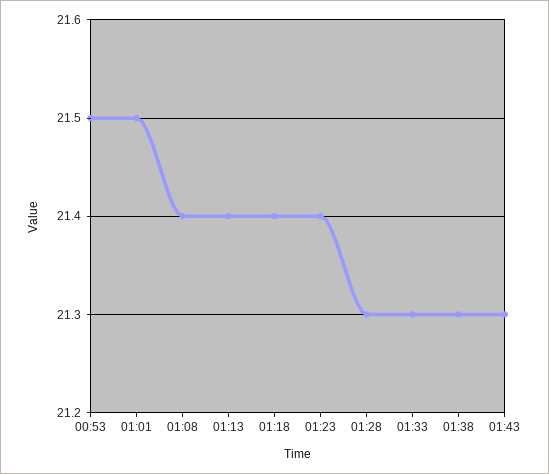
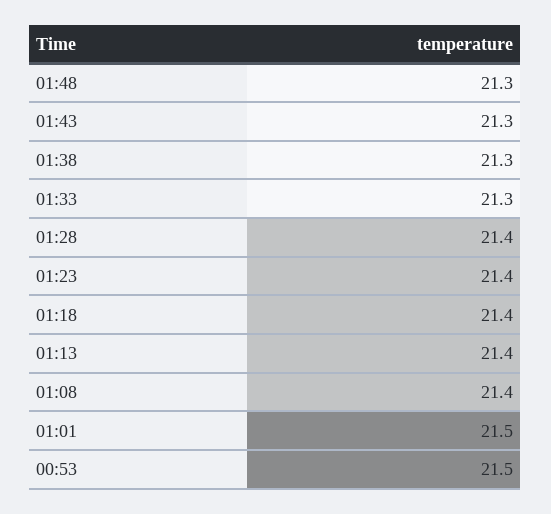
01:28: 21.3 -> 21.4
01:48: none -> 21.3

